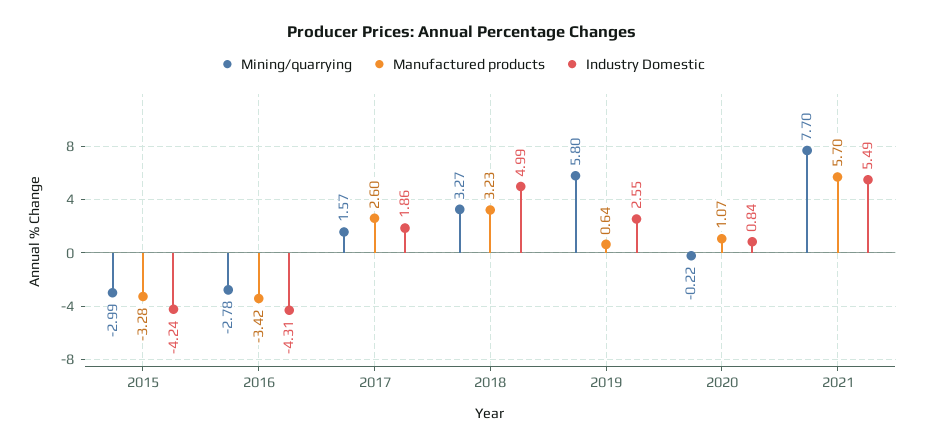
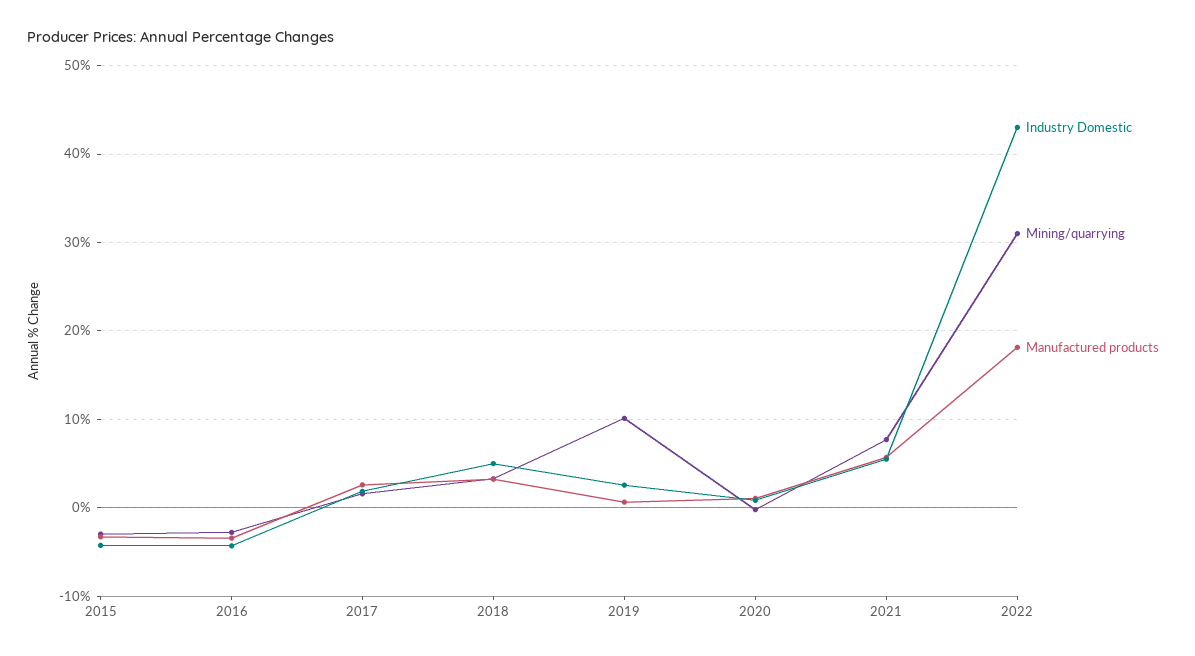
Mining/quarrying, 2019: 5.8 -> 10
Industry Domestic, 2022: none -> 43
Mining/quarrying, 2022: none -> 31
Manufactured products, 2022: none -> 18

